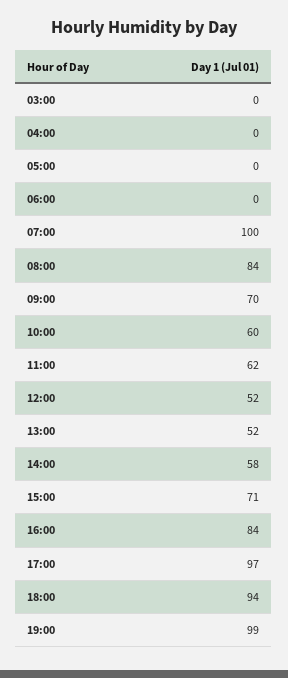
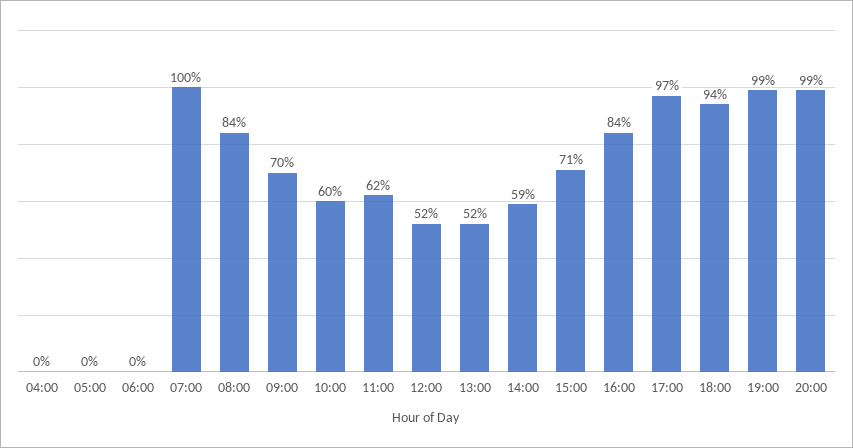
03:00: 0 -> none
14:00: 58 -> 59
20:00: none -> 99

